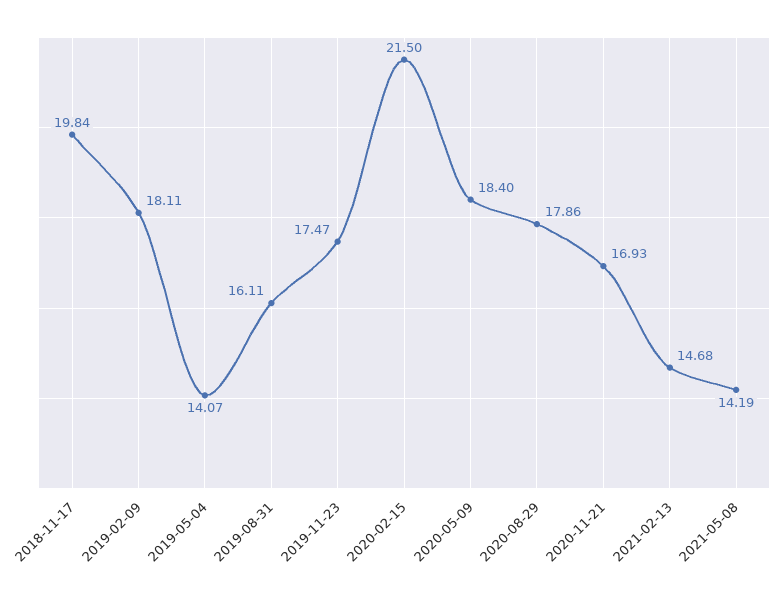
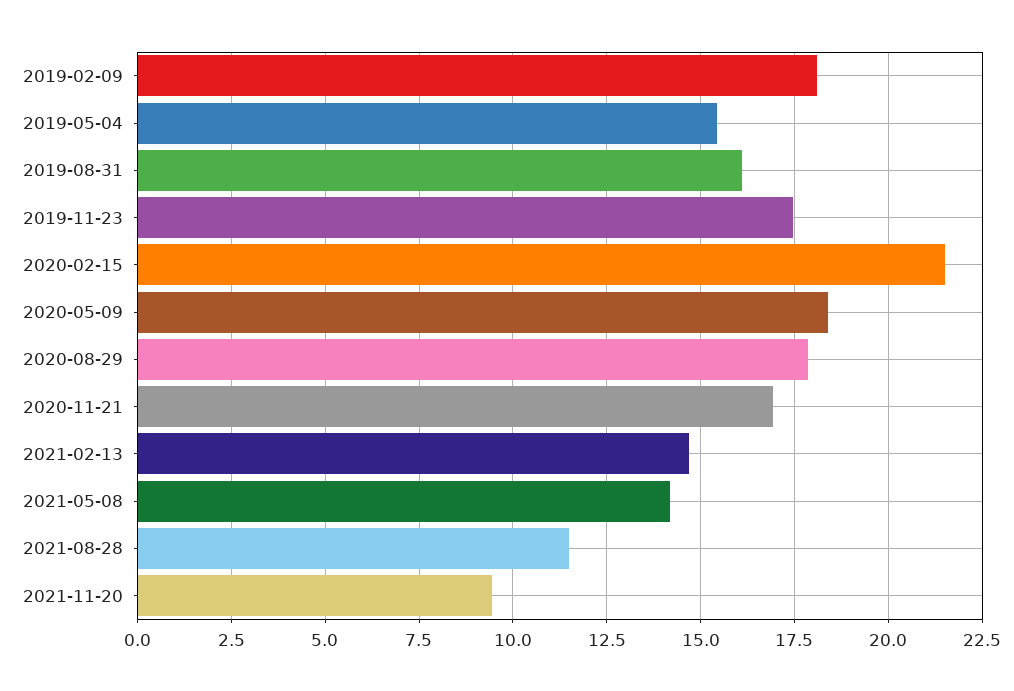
2018-11-17: 19.84 -> none
2019-05-04: 14.07 -> 15.5
2021-08-28: none -> 11.5
2021-11-20: none -> 9.5

